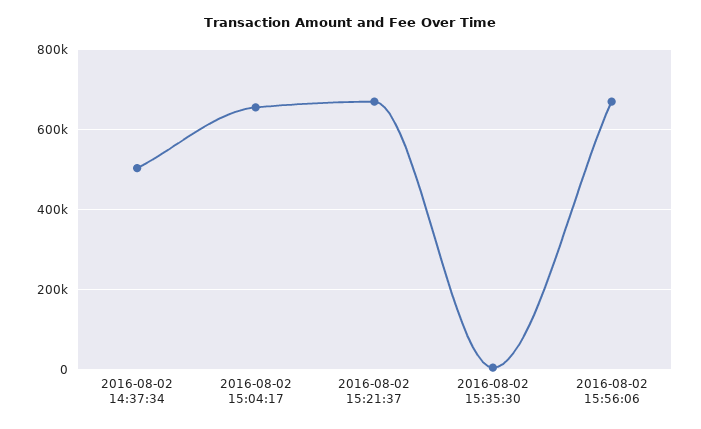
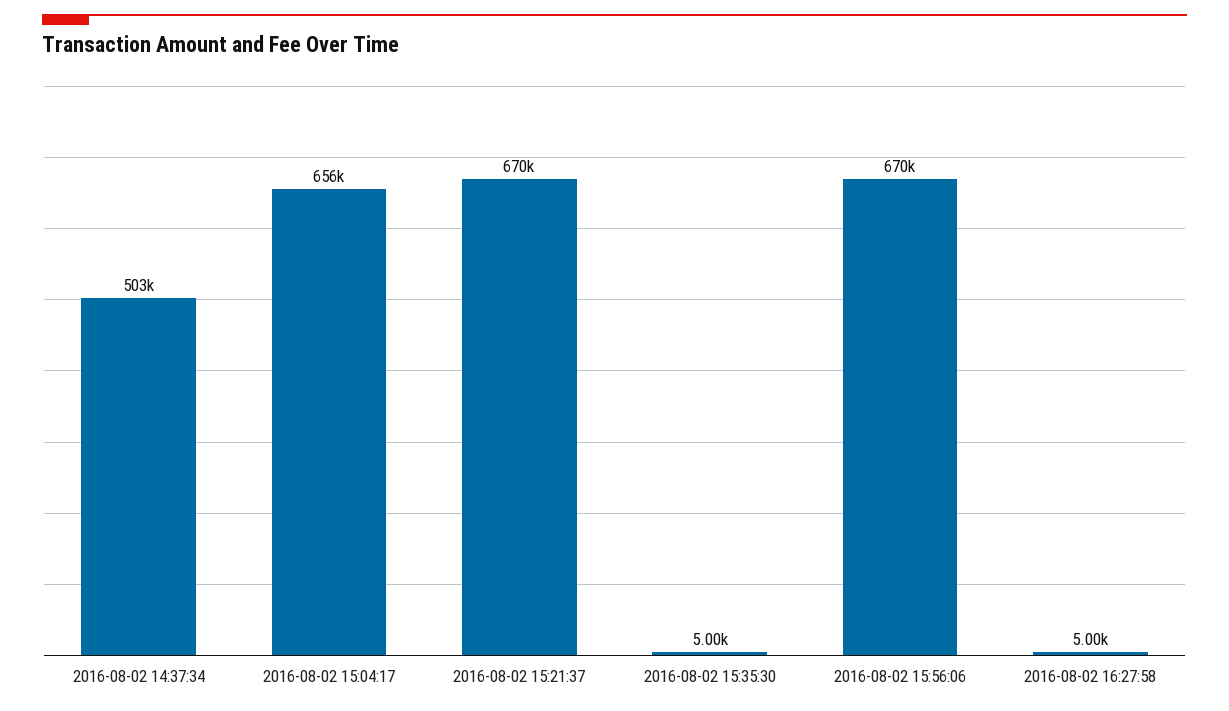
2016-08-02 16:27:58: none -> 5000

